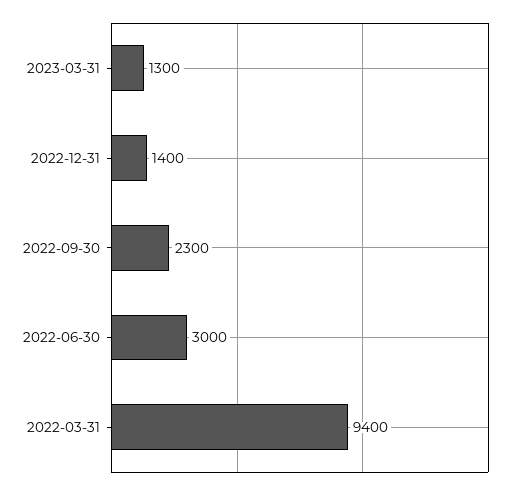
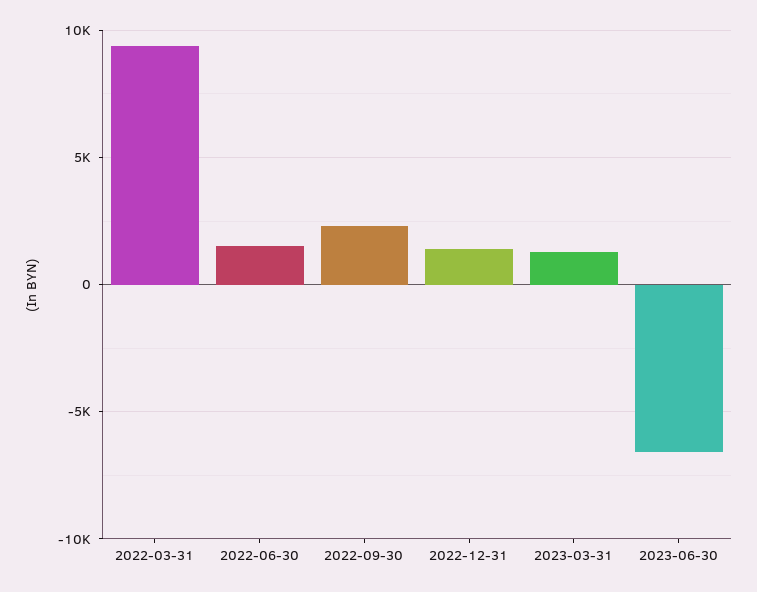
2022-06-30: 3000 -> 1500
2023-06-30: none -> -6500

